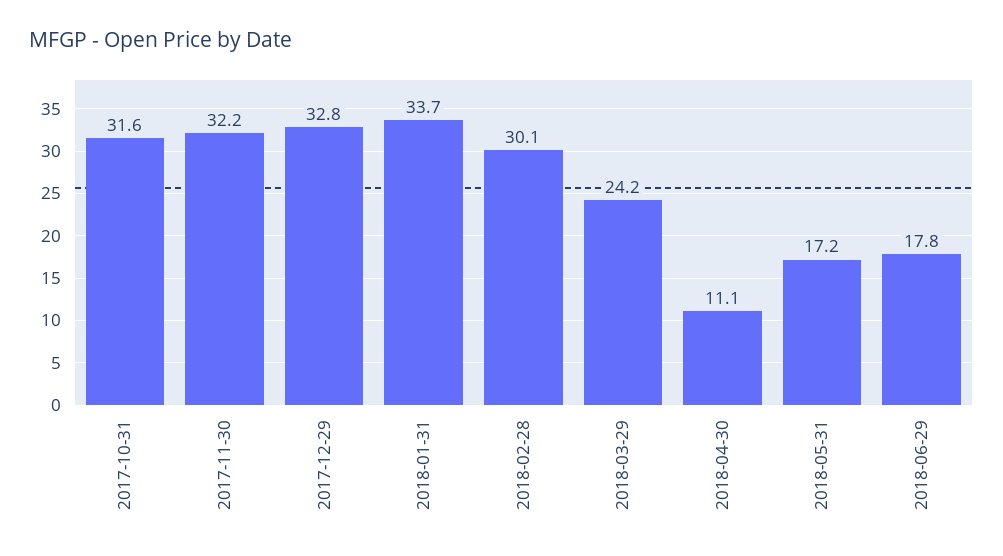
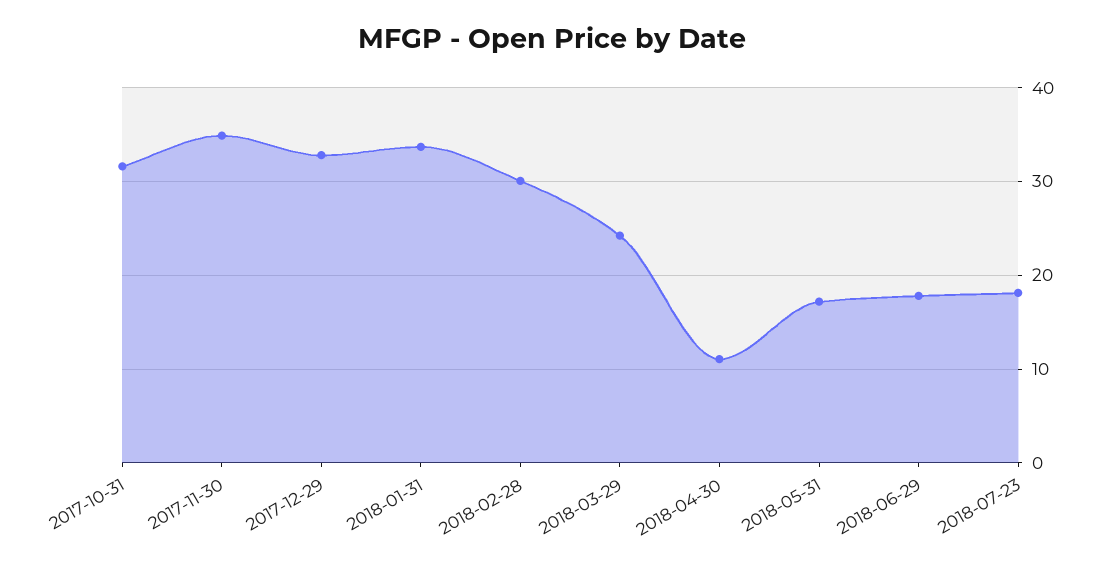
2017-11-30: 32.2 -> 35
2018-07-23: none -> 18

